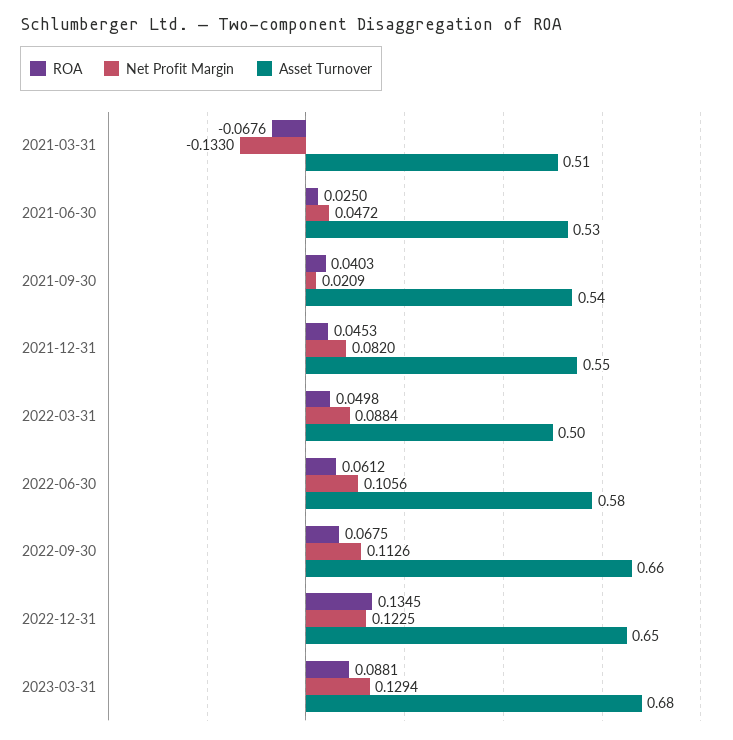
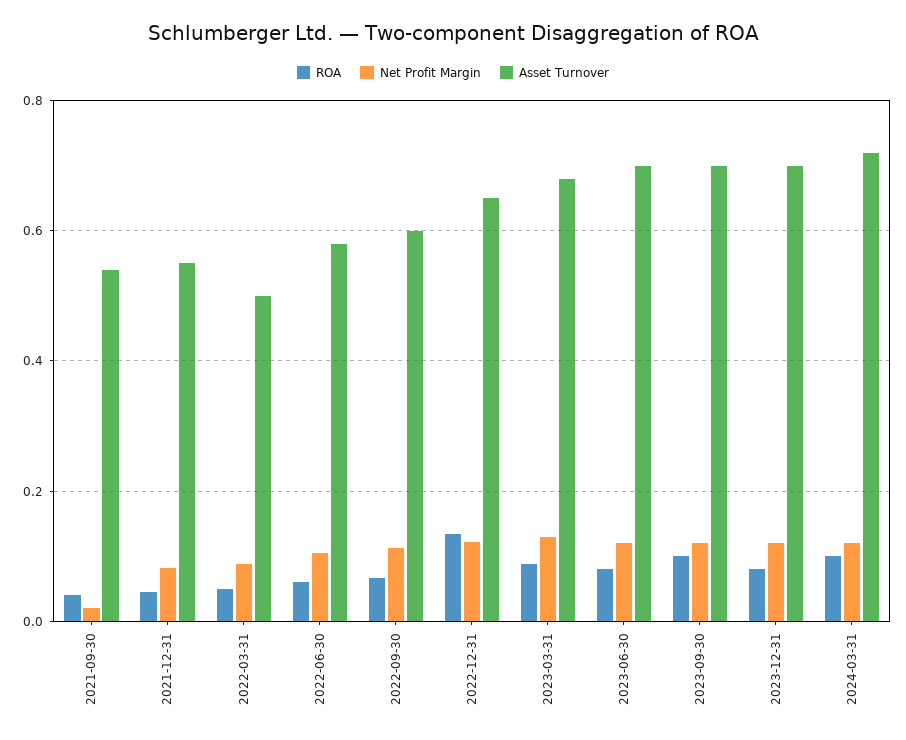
ROA, 2021-03-31: -0.0676 -> none
Net Profit Margin, 2021-03-31: -0.133 -> none
Asset Turnover, 2021-03-31: 0.51 -> none
ROA, 2021-06-30: 0.025 -> none
Net Profit Margin, 2021-06-30: 0.0472 -> none
Asset Turnover, 2021-06-30: 0.53 -> none
Asset Turnover, 2022-09-30: 0.66 -> 0.6
ROA, 2023-06-30: none -> 0.08
Net Profit Margin, 2023-06-30: none -> 0.12
Asset Turnover, 2023-06-30: none -> 0.7
ROA, 2023-09-30: none -> 0.1
Net Profit Margin, 2023-09-30: none -> 0.12
Asset Turnover, 2023-09-30: none -> 0.7
ROA, 2023-12-31: none -> 0.08
Net Profit Margin, 2023-12-31: none -> 0.12
Asset Turnover, 2023-12-31: none -> 0.7
ROA, 2024-03-31: none -> 0.1
Net Profit Margin, 2024-03-31: none -> 0.12
Asset Turnover, 2024-03-31: none -> 0.72

